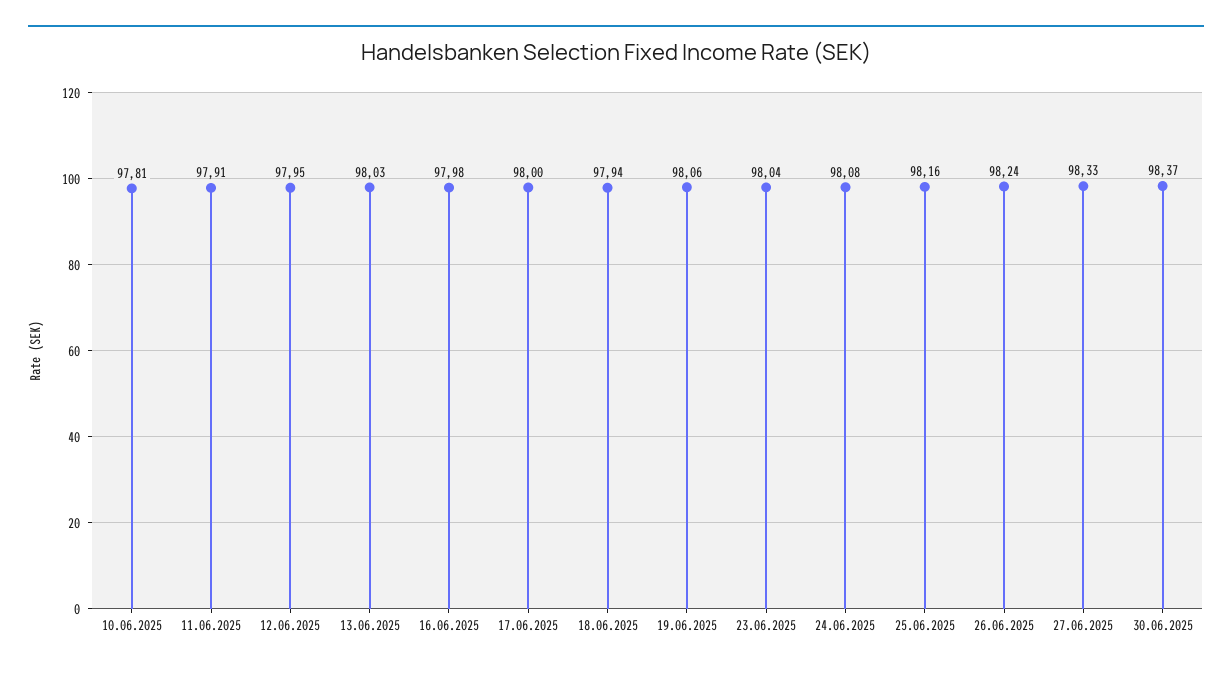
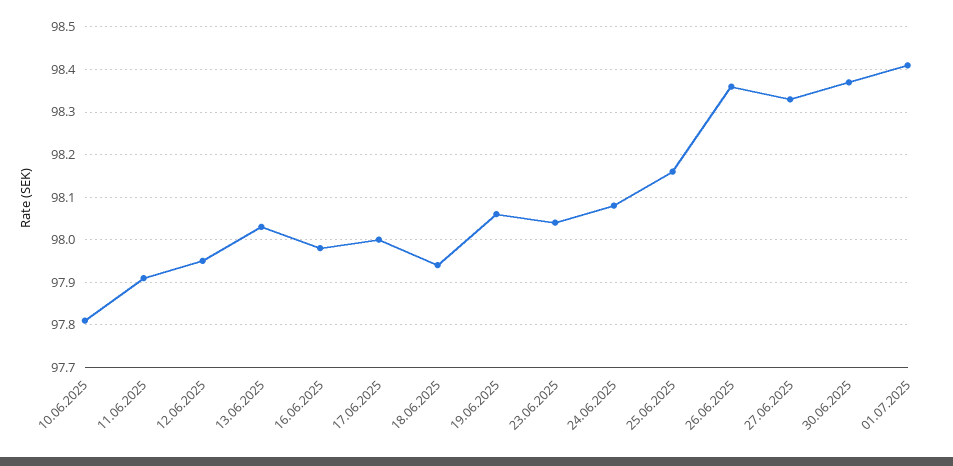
26.06.2025: 98.24 -> 98.35
01.07.2025: none -> 98.4

